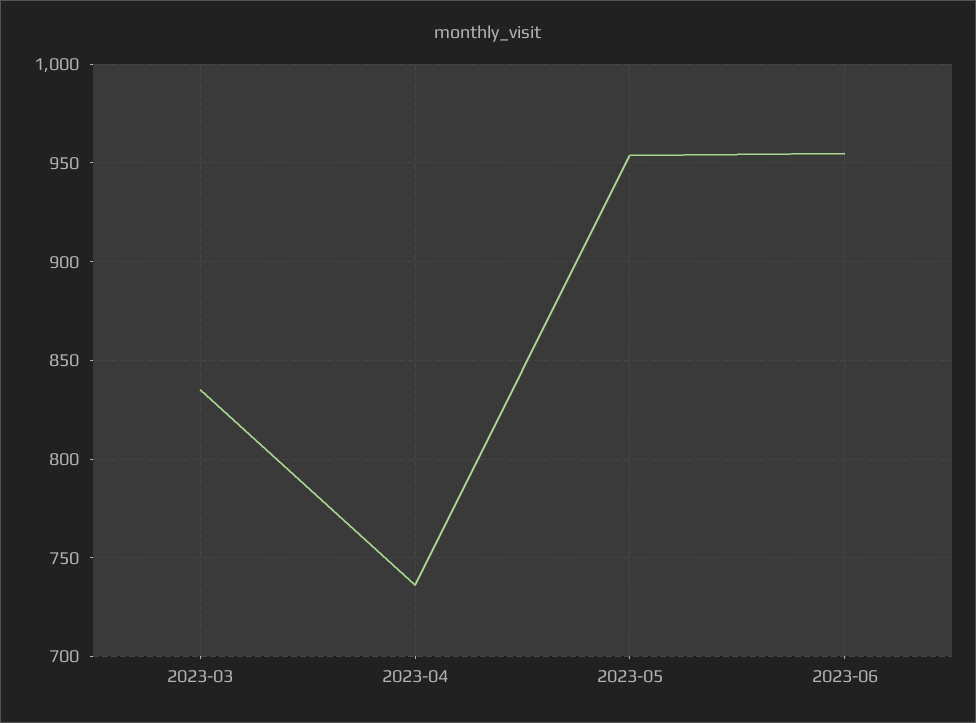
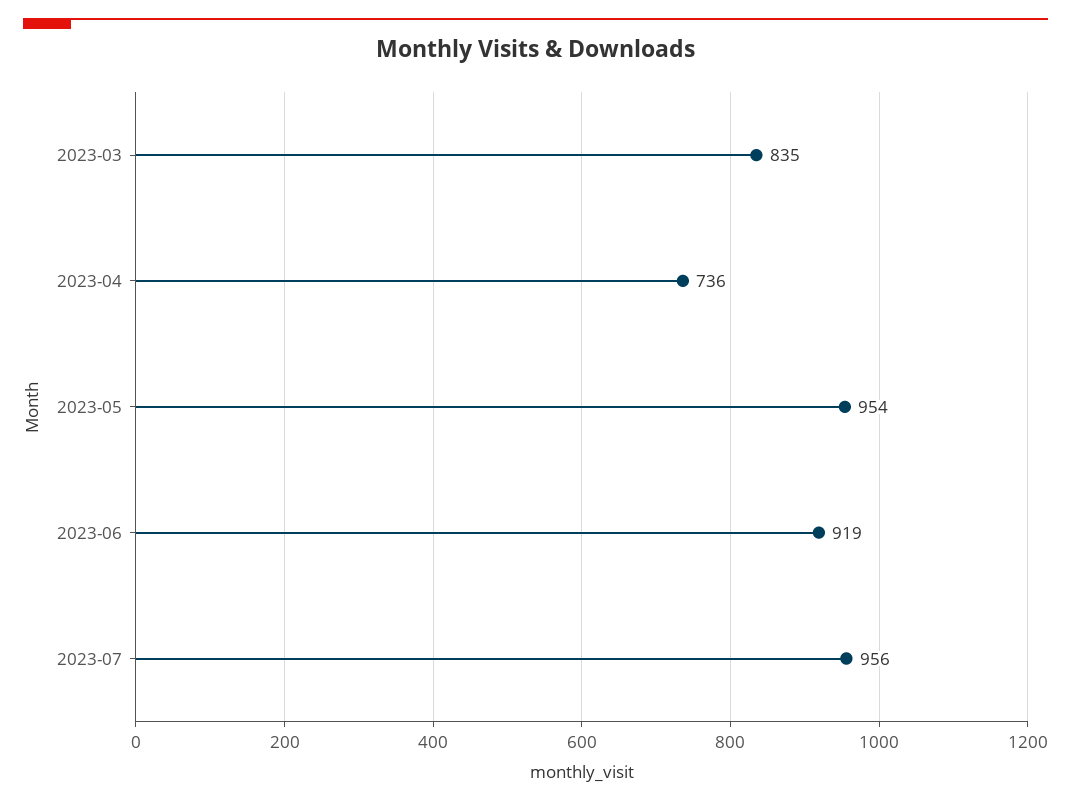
2023-06: 955 -> 919
2023-07: none -> 956

